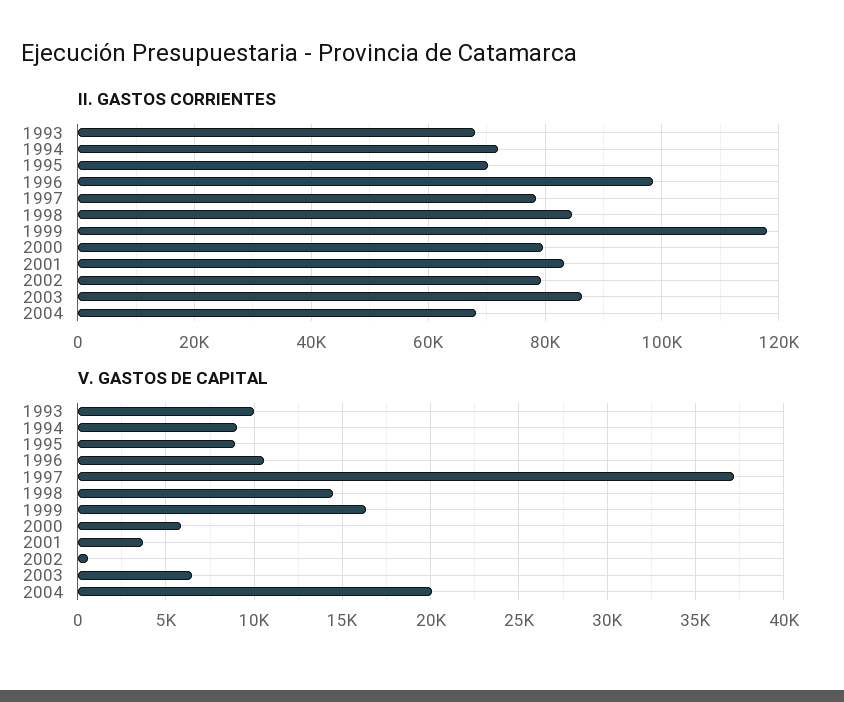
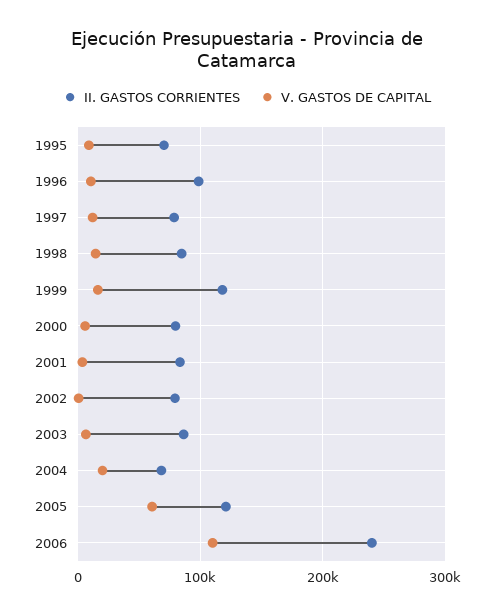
II. GASTOS CORRIENTES, 1993: 68000 -> none
II. GASTOS CORRIENTES, 1994: 72000 -> none
V. GASTOS DE CAPITAL, 1993: 10000 -> none
V. GASTOS DE CAPITAL, 1994: 9000 -> none
V. GASTOS DE CAPITAL, 1997: 37000 -> 10000
II. GASTOS CORRIENTES, 2005: none -> 120000
V. GASTOS DE CAPITAL, 2005: none -> 60000
II. GASTOS CORRIENTES, 2006: none -> 240000
V. GASTOS DE CAPITAL, 2006: none -> 110000

